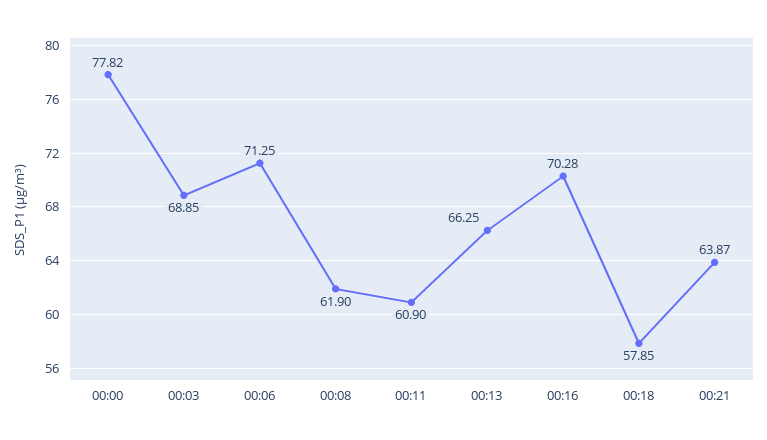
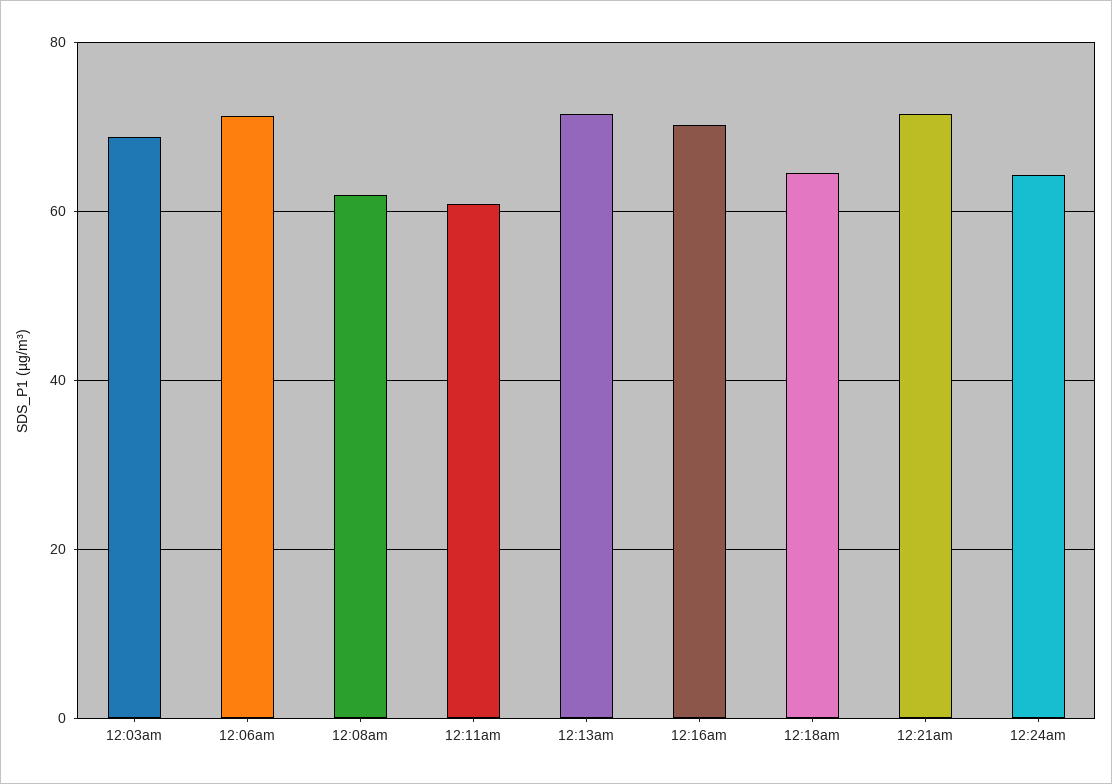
00:00: 77.82 -> none
00:13: 66.25 -> 72
00:18: 57.85 -> 64
00:21: 63.87 -> 72
12:24am: none -> 64

